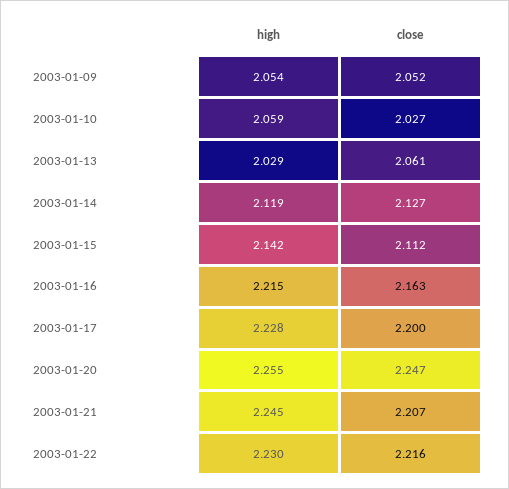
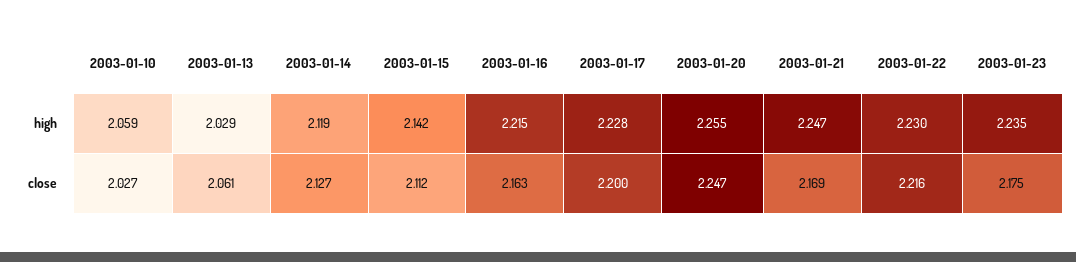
high, 2003-01-09: 2.054 -> none
close, 2003-01-09: 2.052 -> none
high, 2003-01-21: 2.245 -> 2.247
close, 2003-01-21: 2.207 -> 2.169
high, 2003-01-23: none -> 2.235
close, 2003-01-23: none -> 2.175

